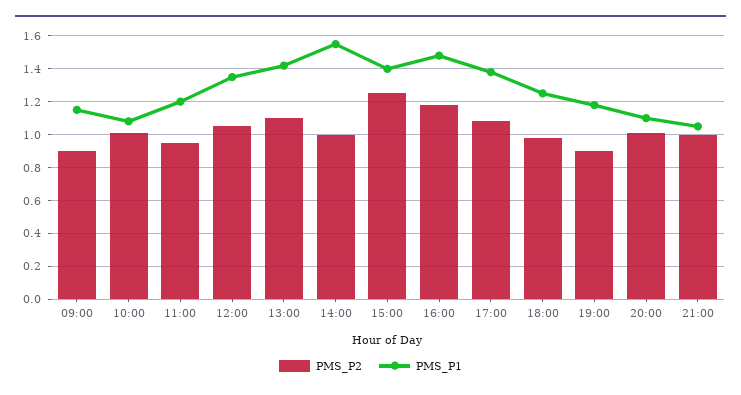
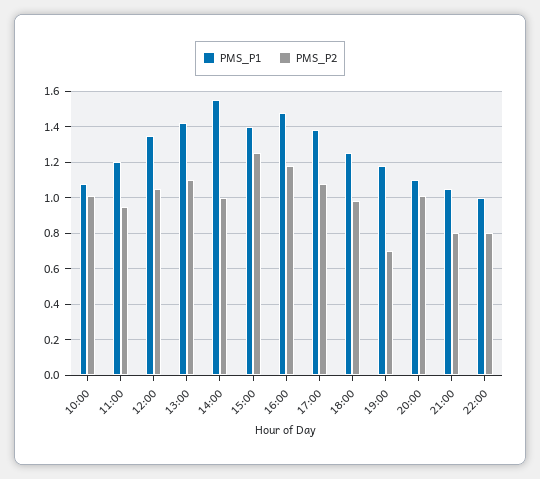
PMS_P2, 09:00: 0.9 -> none
PMS_P1, 09:00: 1.15 -> none
PMS_P2, 19:00: 0.9 -> 0.7
PMS_P2, 21:00: 1 -> 0.8
PMS_P1, 22:00: none -> 1
PMS_P2, 22:00: none -> 0.8

